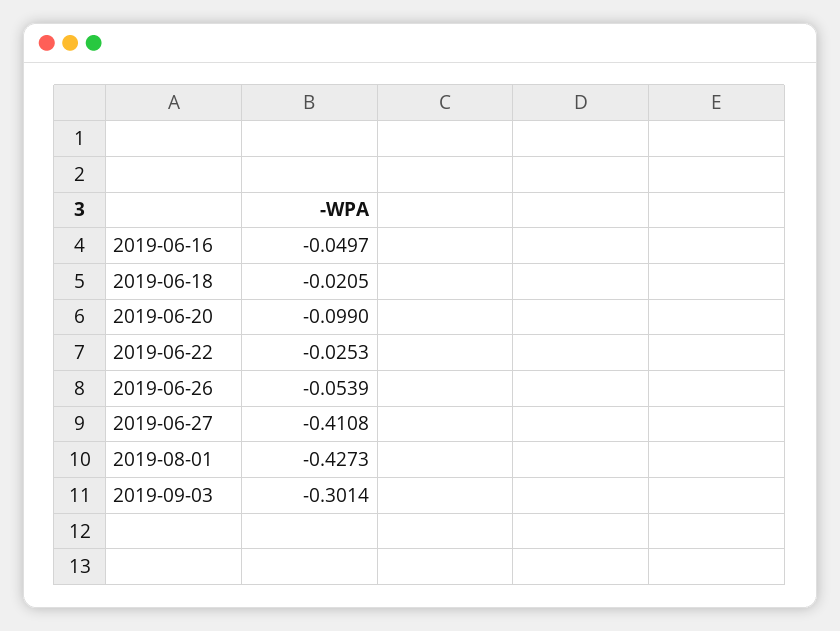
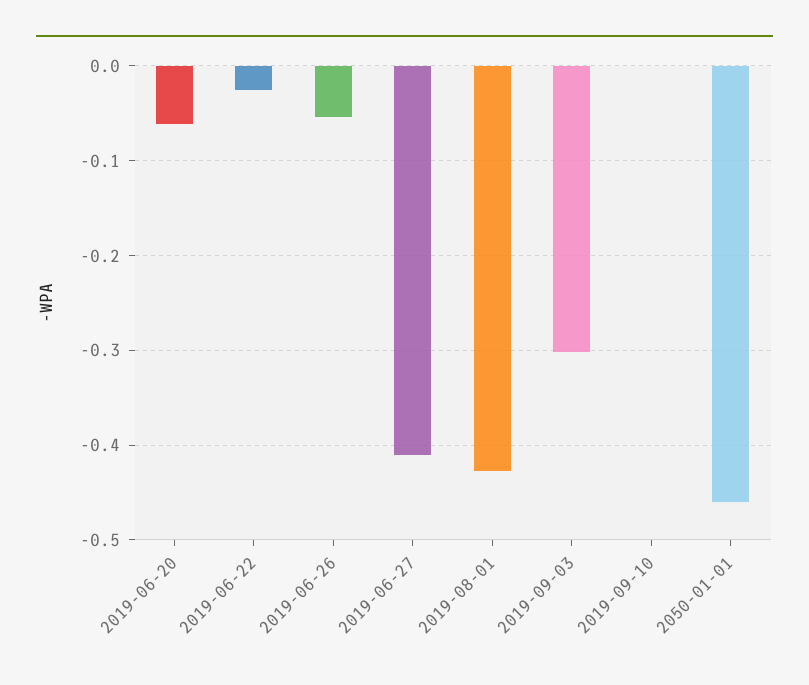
2019-06-16: -0.0497 -> none
2019-06-18: -0.0205 -> none
2019-06-20: -0.099 -> -0.06
2019-09-10: none -> 0
2050-01-01: none -> -0.46

